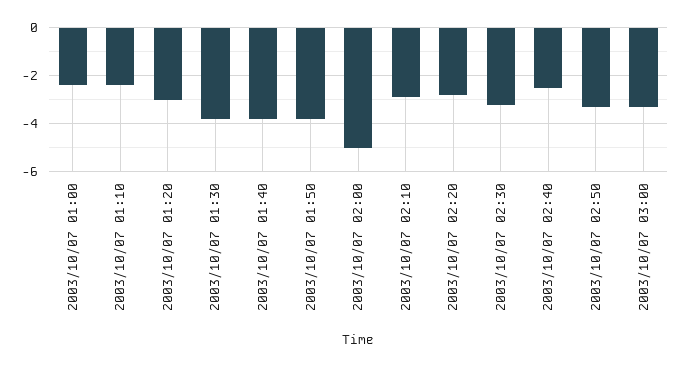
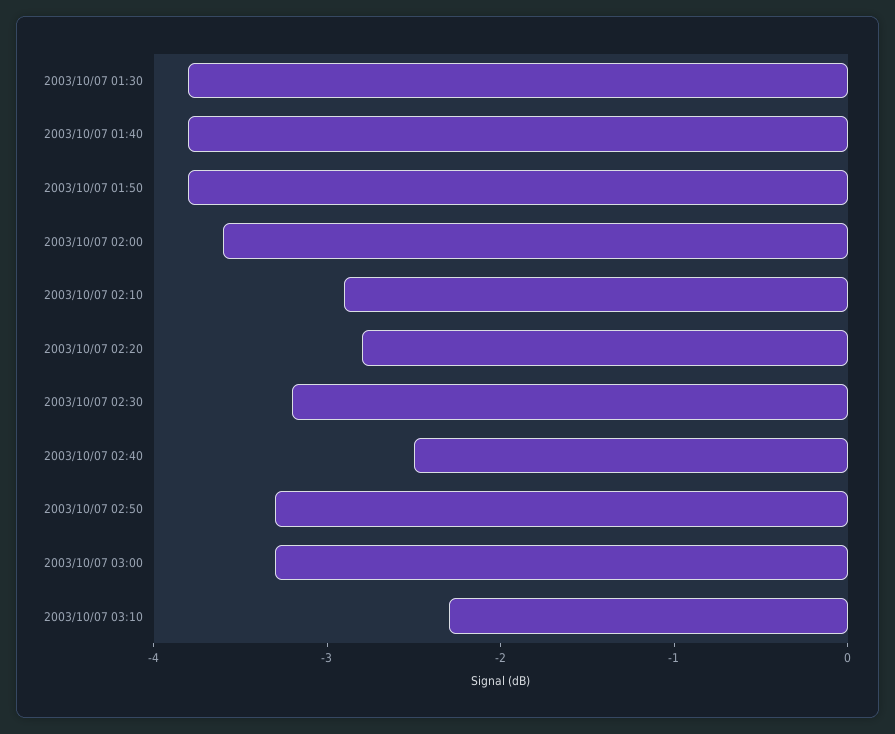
2003/10/07 01:00: -2.5 -> none
2003/10/07 01:10: -2.5 -> none
2003/10/07 01:20: -3 -> none
2003/10/07 02:00: -5 -> -3.6
2003/10/07 03:10: none -> -2.3

